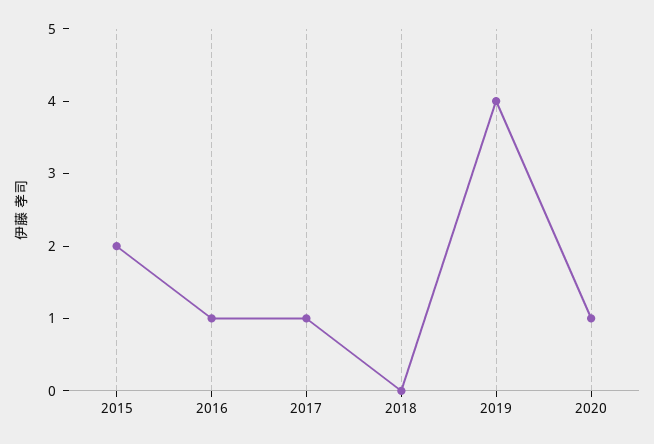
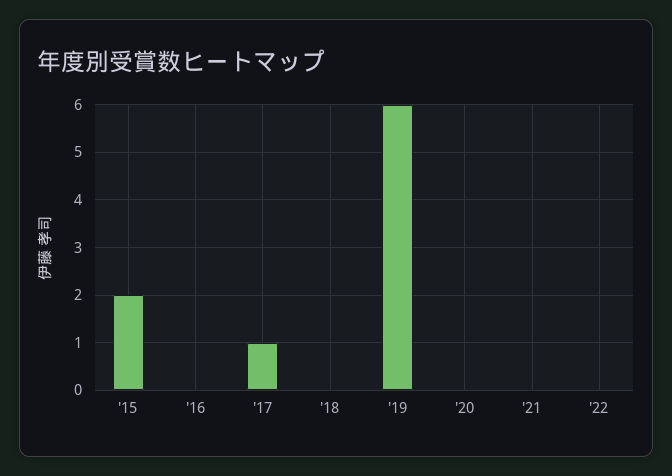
2016: 1 -> 0
2019: 4 -> 6
2020: 1 -> 0
'21: none -> 0
'22: none -> 0

